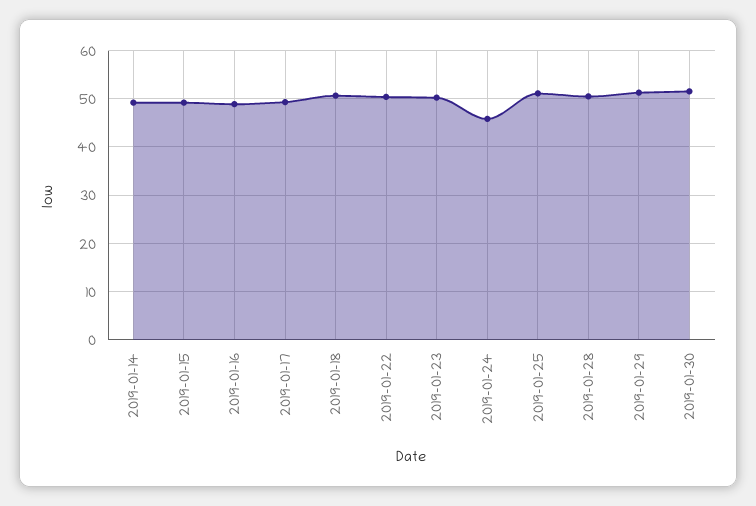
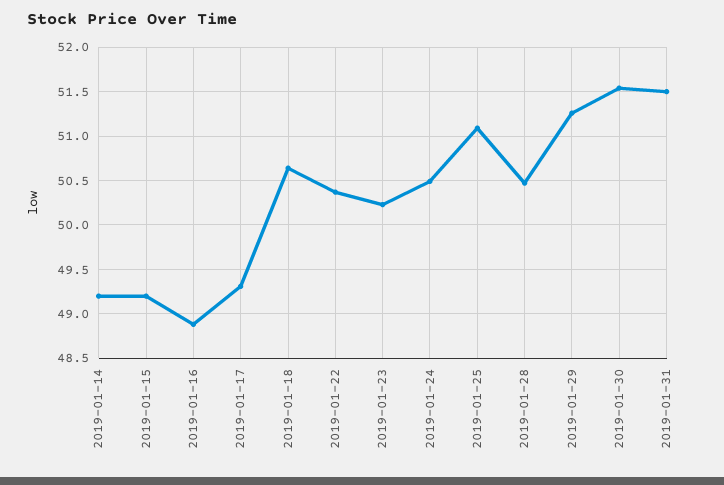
2019-01-24: 46 -> 50.5
2019-01-31: none -> 51.5

